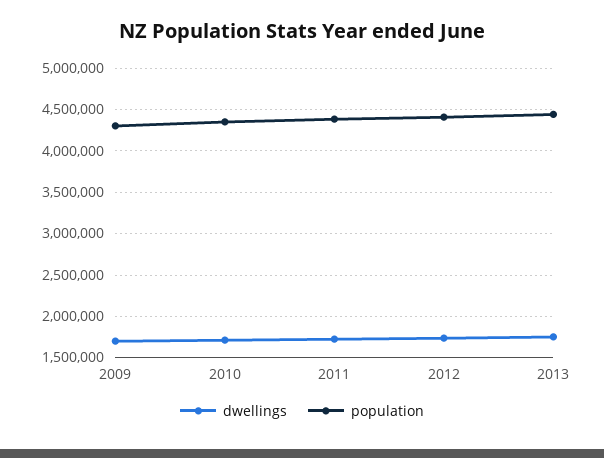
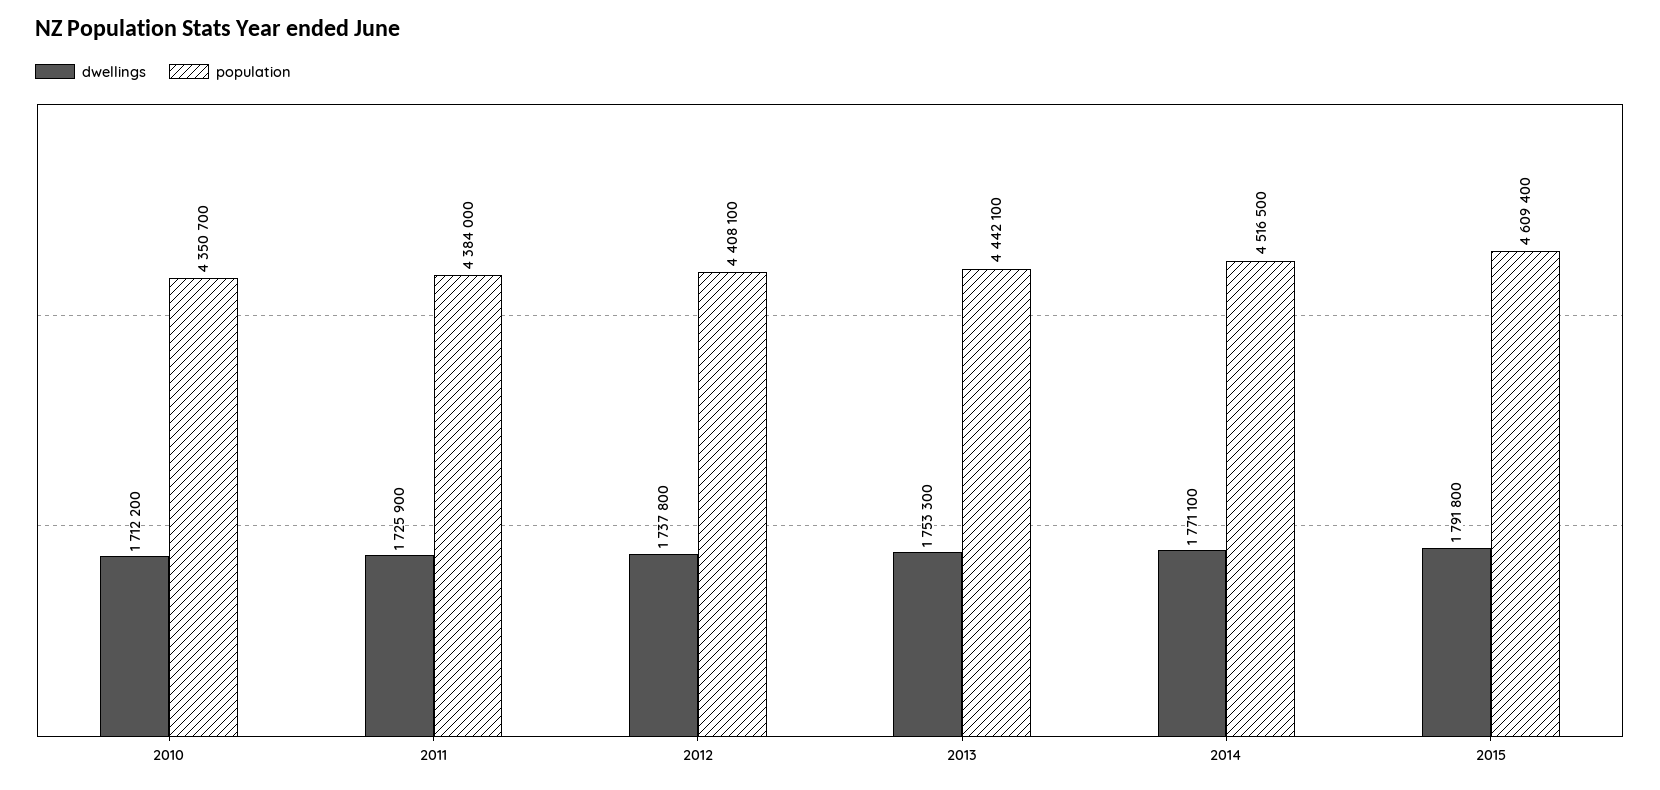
dwellings, 2009: 1700000 -> none
population, 2009: 4300000 -> none
dwellings, 2014: none -> 1771100
population, 2014: none -> 4516500
dwellings, 2015: none -> 1791800
population, 2015: none -> 4609400

